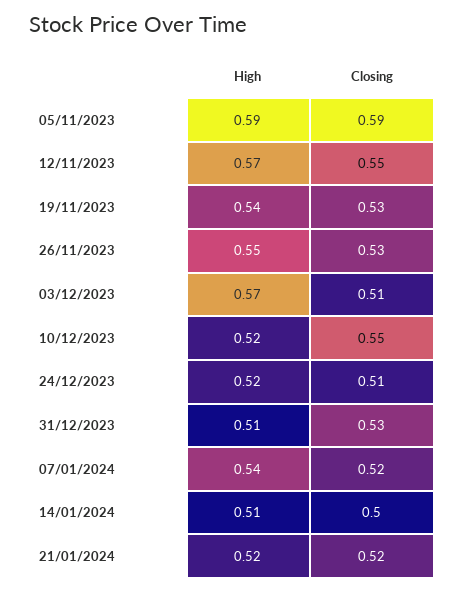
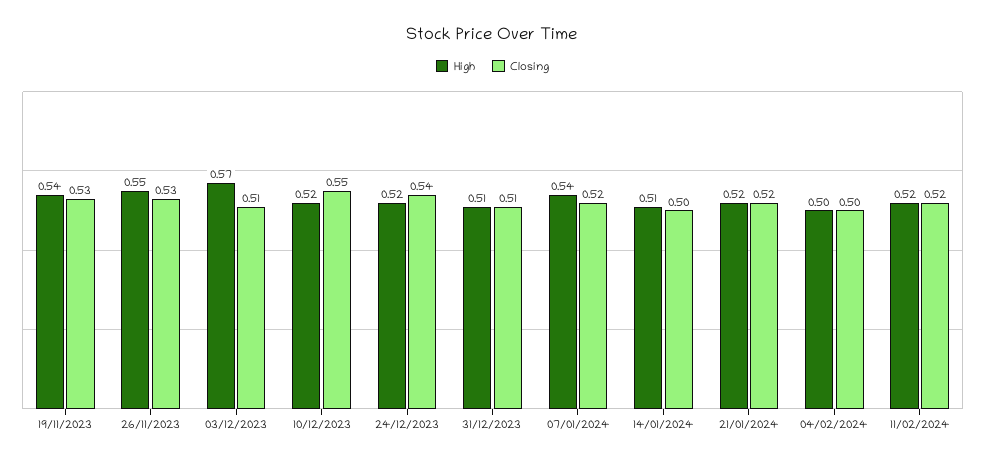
High, 05/11/2023: 0.59 -> none
Closing, 05/11/2023: 0.59 -> none
High, 12/11/2023: 0.57 -> none
Closing, 12/11/2023: 0.55 -> none
Closing, 24/12/2023: 0.51 -> 0.54
Closing, 31/12/2023: 0.53 -> 0.51
High, 04/02/2024: none -> 0.5
Closing, 04/02/2024: none -> 0.5
High, 11/02/2024: none -> 0.52
Closing, 11/02/2024: none -> 0.52

